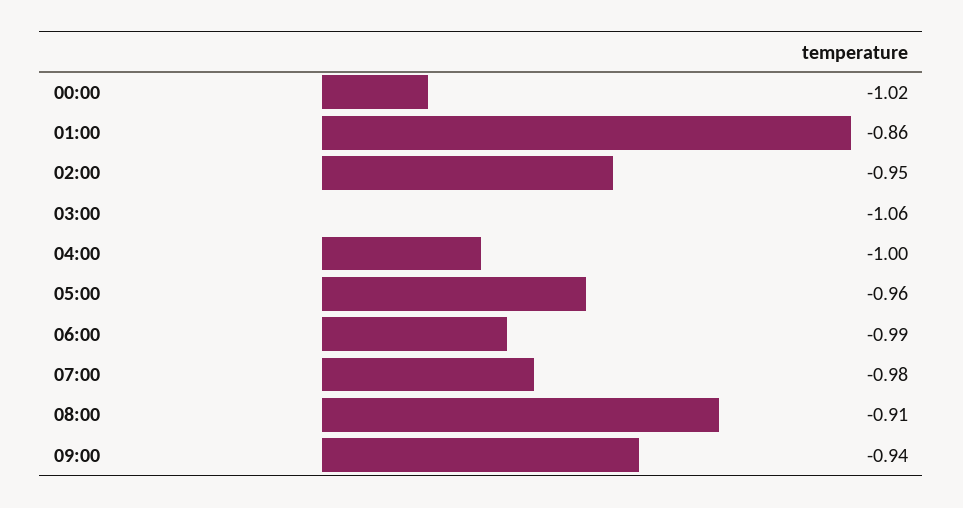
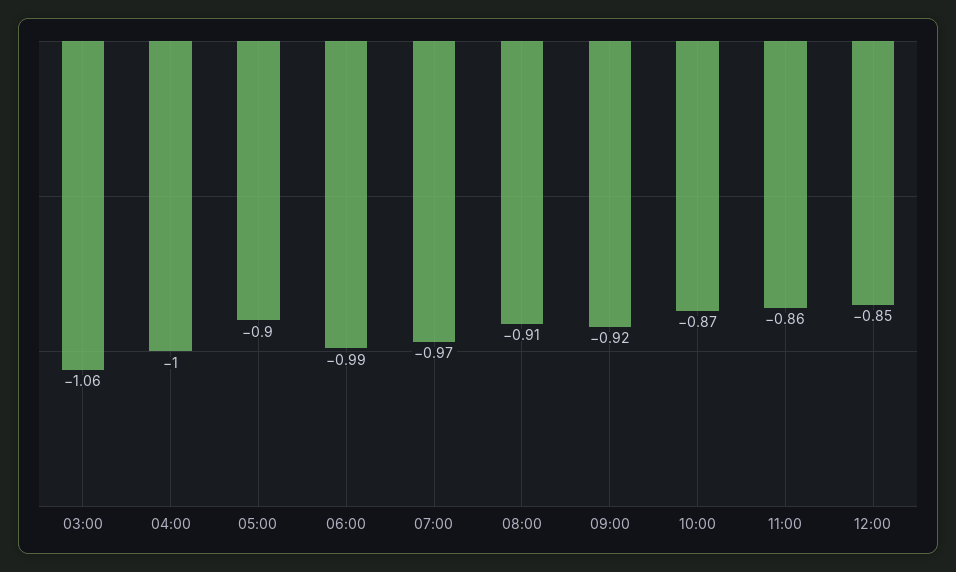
00:00: -1.02 -> none
01:00: -0.86 -> none
02:00: -0.95 -> none
05:00: -0.96 -> -0.9
07:00: -0.98 -> -0.97
09:00: -0.94 -> -0.92
10:00: none -> -0.87
11:00: none -> -0.86
12:00: none -> -0.85

